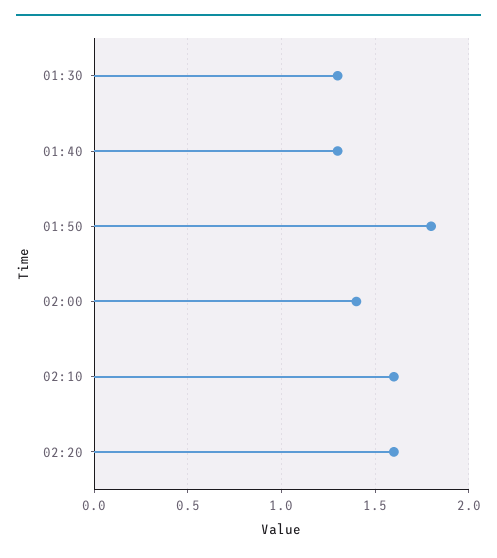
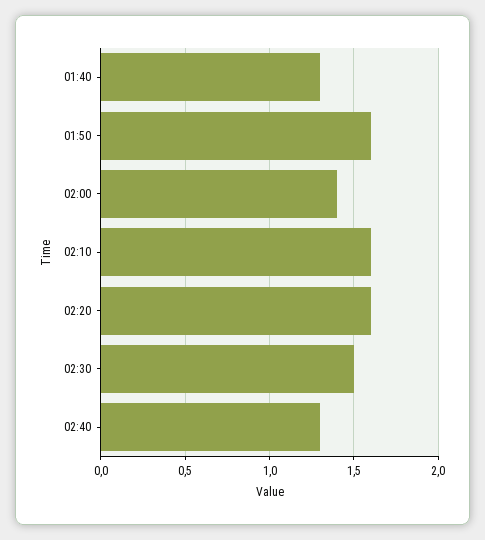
01:30: 1.3 -> none
01:50: 1.8 -> 1.6
02:30: none -> 1.5
02:40: none -> 1.3

